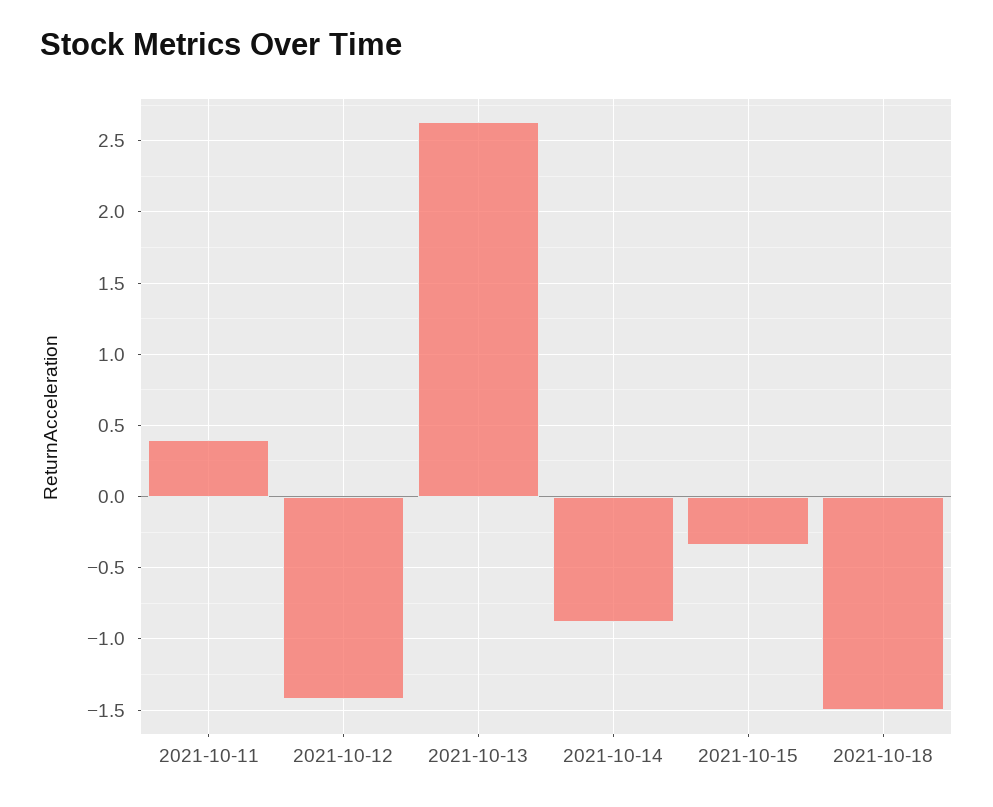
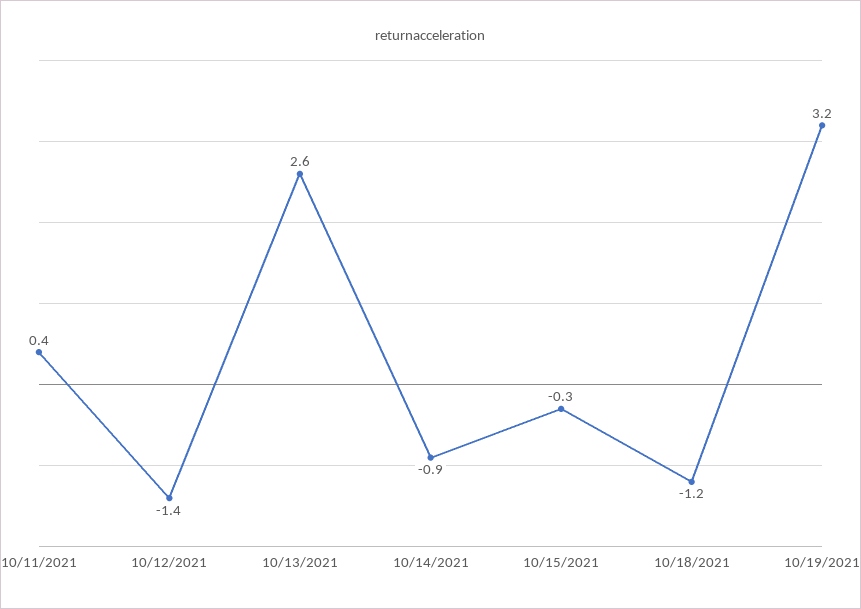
2021-10-18: -1.5 -> -1.2
10/19/2021: none -> 3.2

